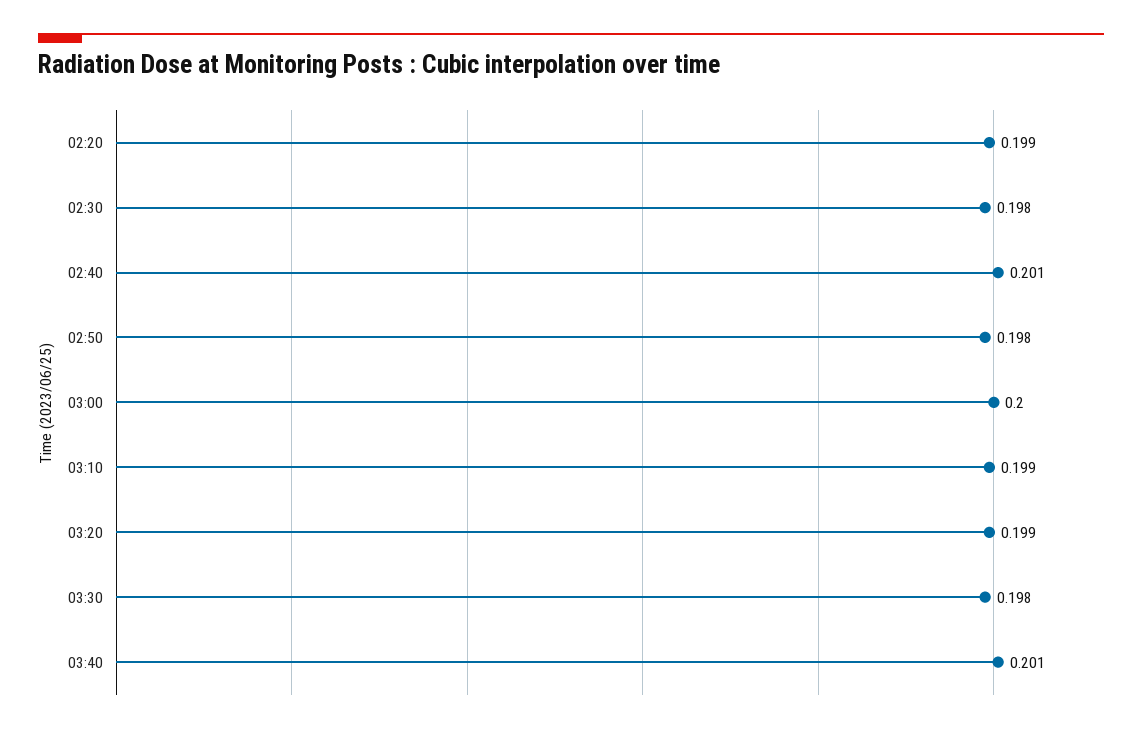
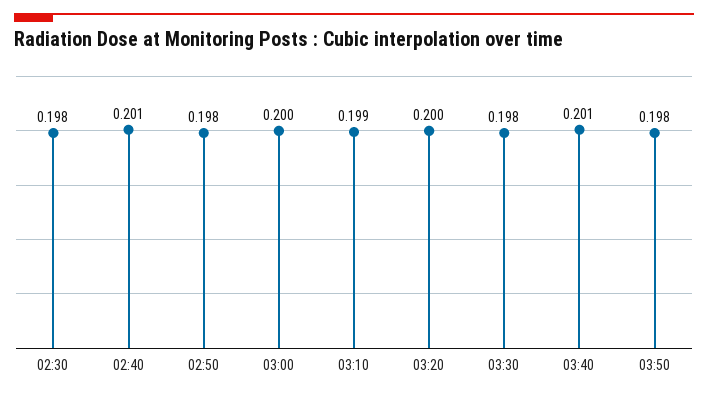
02:20: 0.199 -> none
03:20: 0.199 -> 0.2
03:50: none -> 0.198

